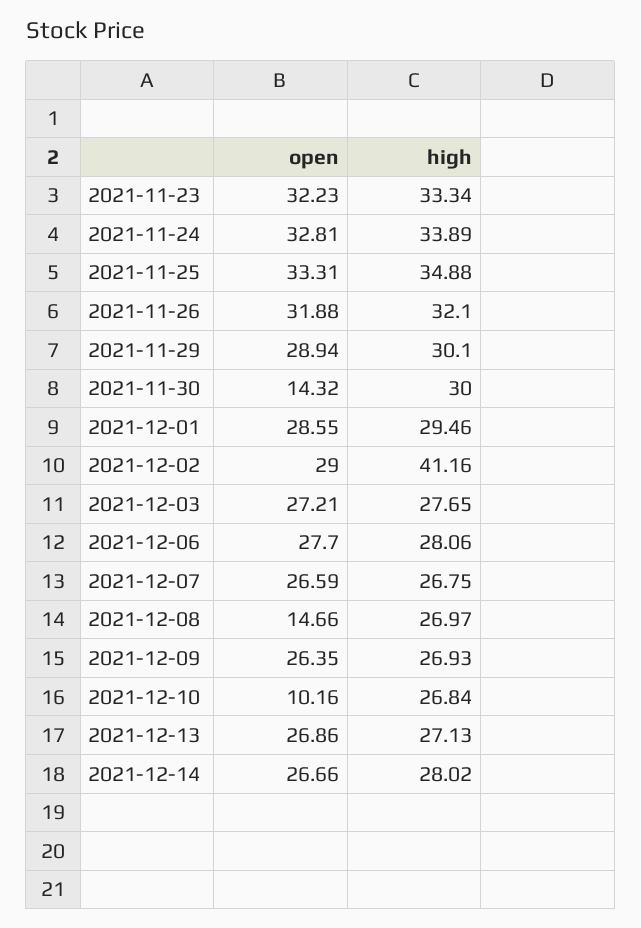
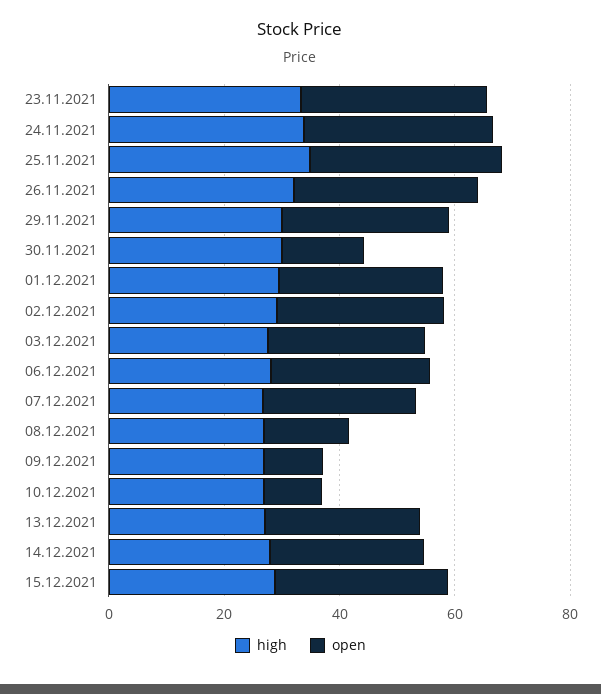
high, 2021-12-02: 41.16 -> 30
open, 2021-12-09: 26.35 -> 10
high, 15.12.2021: none -> 30
open, 15.12.2021: none -> 30

